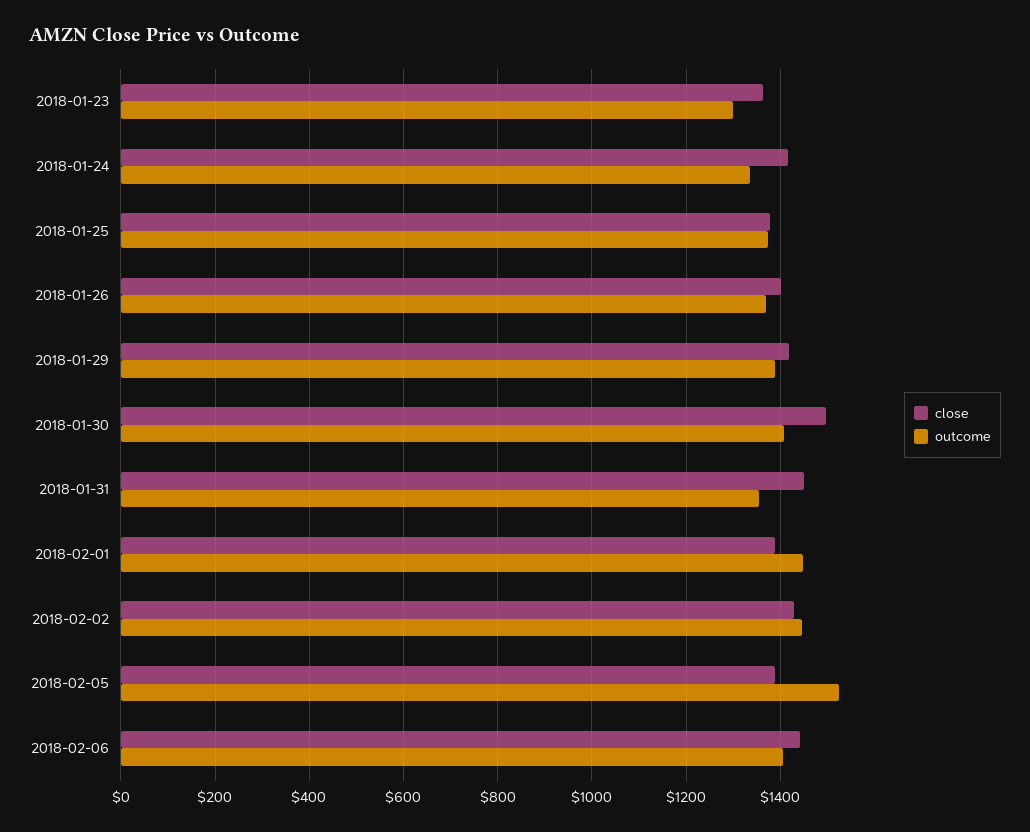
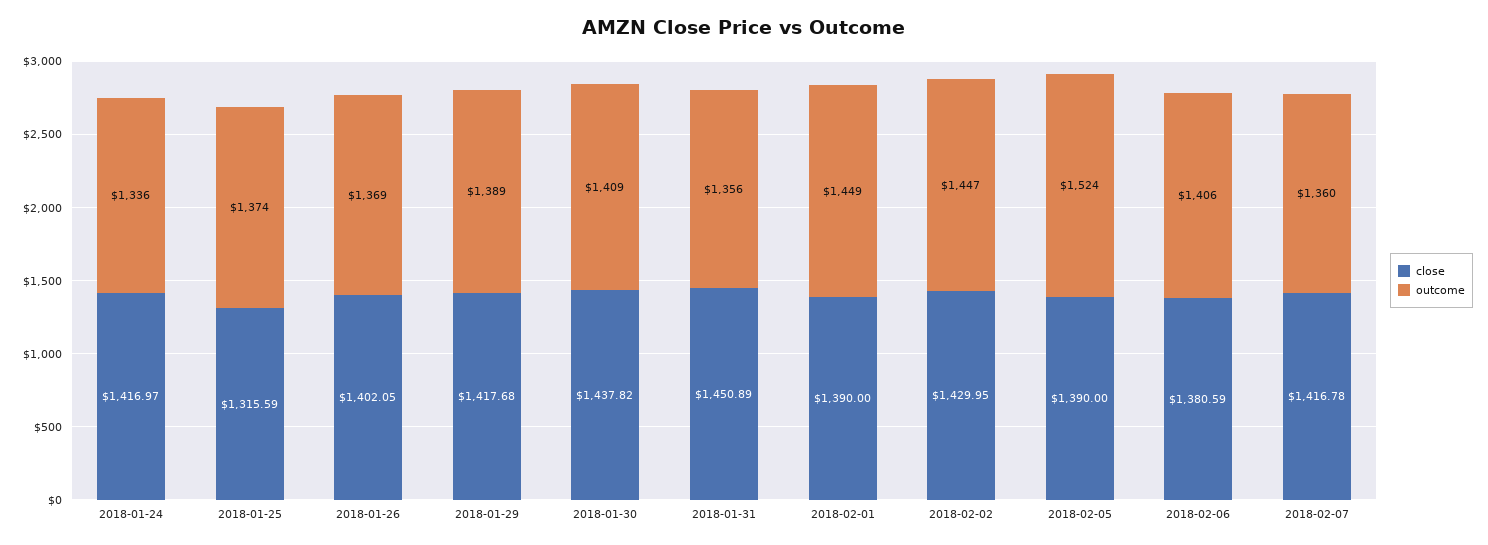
close, 2018-01-23: 1360 -> none
outcome, 2018-01-23: 1300 -> none
close, 2018-01-25: 1380 -> 1315.59
close, 2018-01-30: 1500 -> 1437.82
close, 2018-02-06: 1440 -> 1380.59
close, 2018-02-07: none -> 1416.78
outcome, 2018-02-07: none -> 1360

